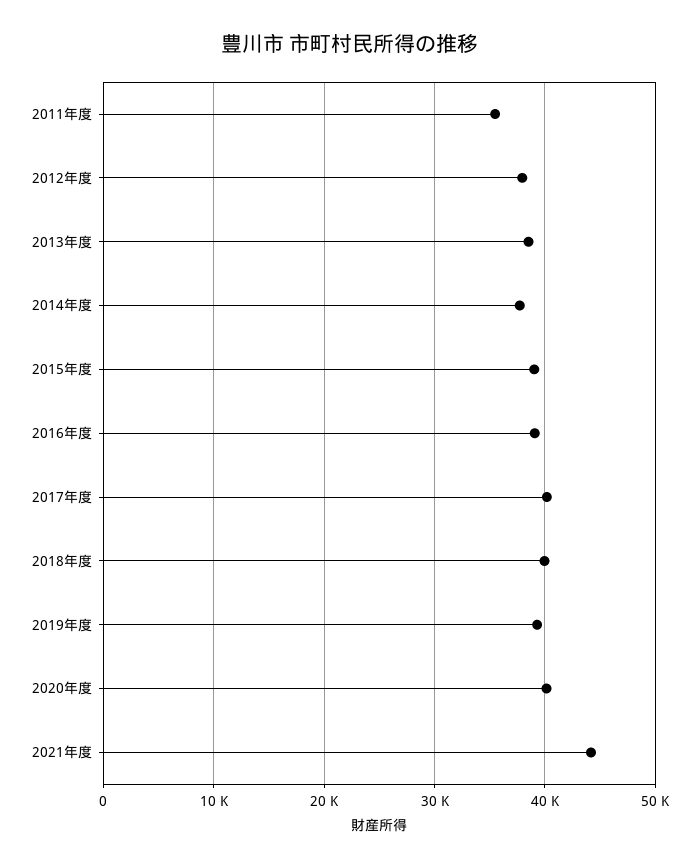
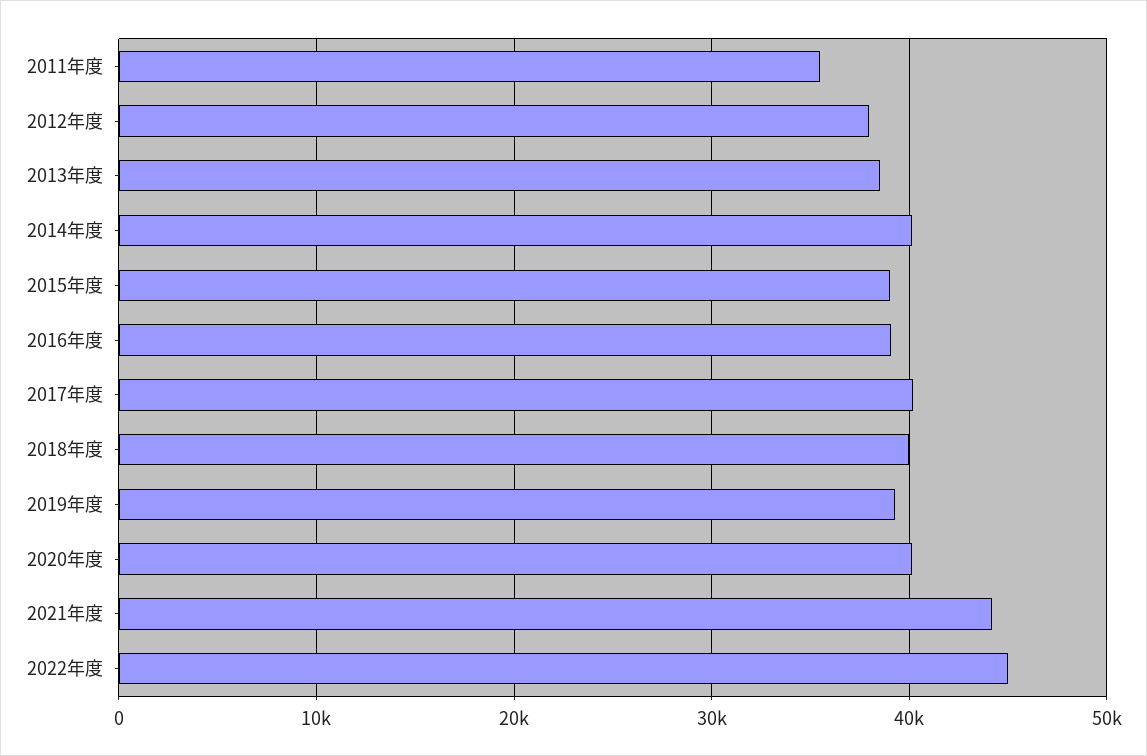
2014年度: 38000 -> 40000
2022年度: none -> 45000

